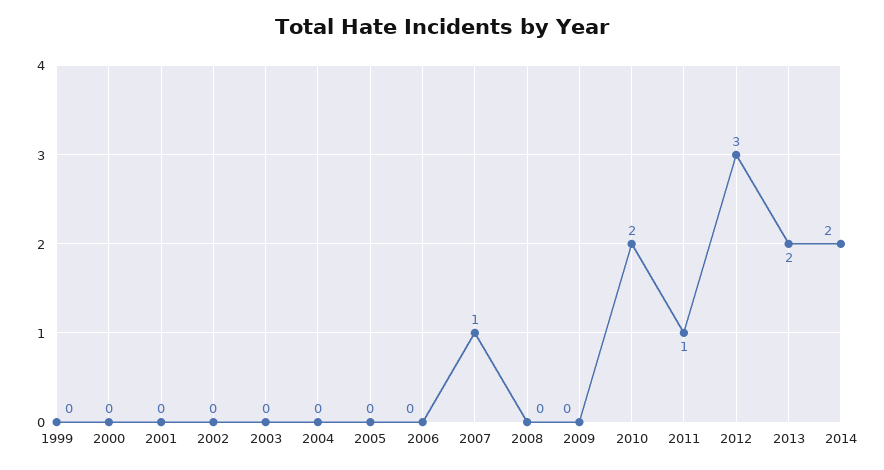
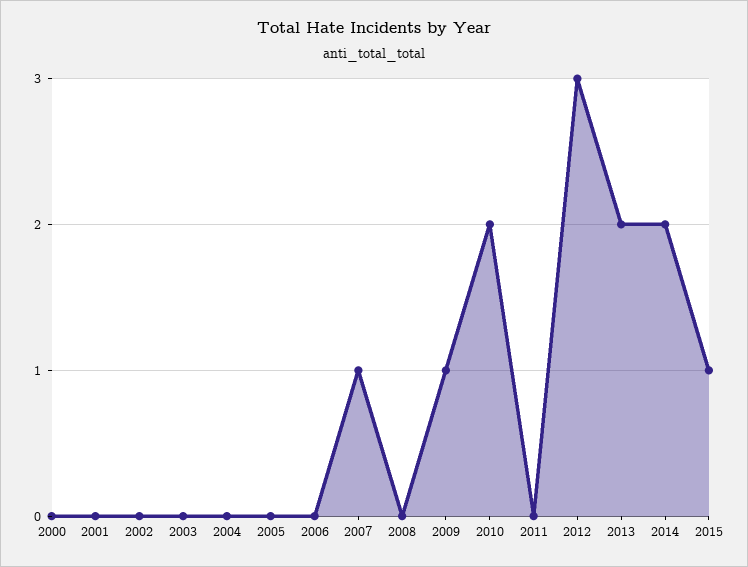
1999: 0 -> none
2009: 0 -> 1
2011: 1 -> 0
2015: none -> 1

